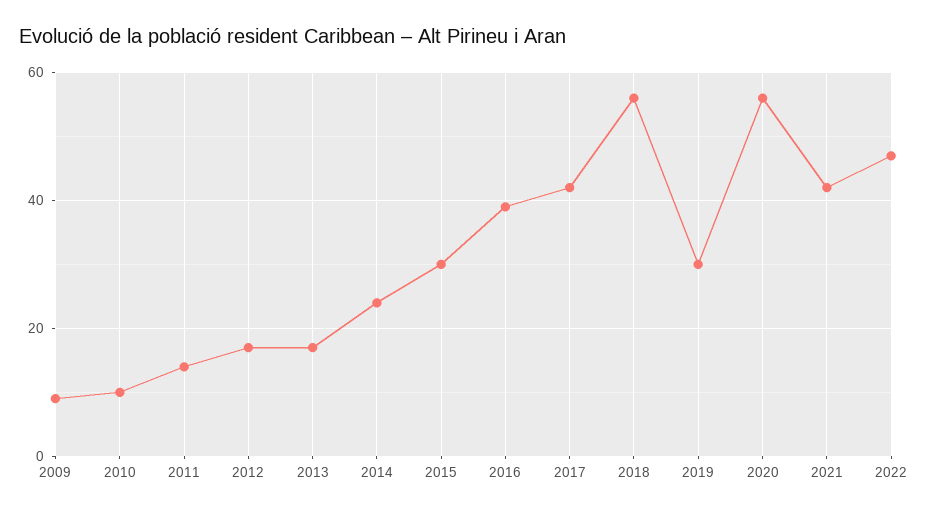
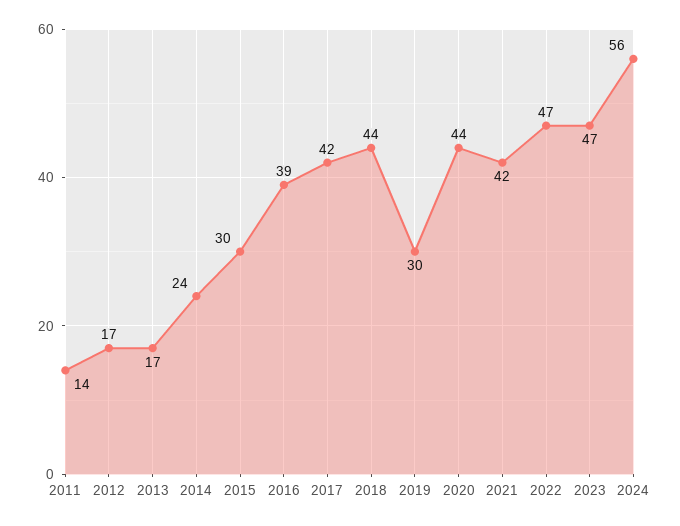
2009: 10 -> none
2010: 10 -> none
2018: 55 -> 44
2020: 55 -> 44
2023: none -> 47
2024: none -> 56

